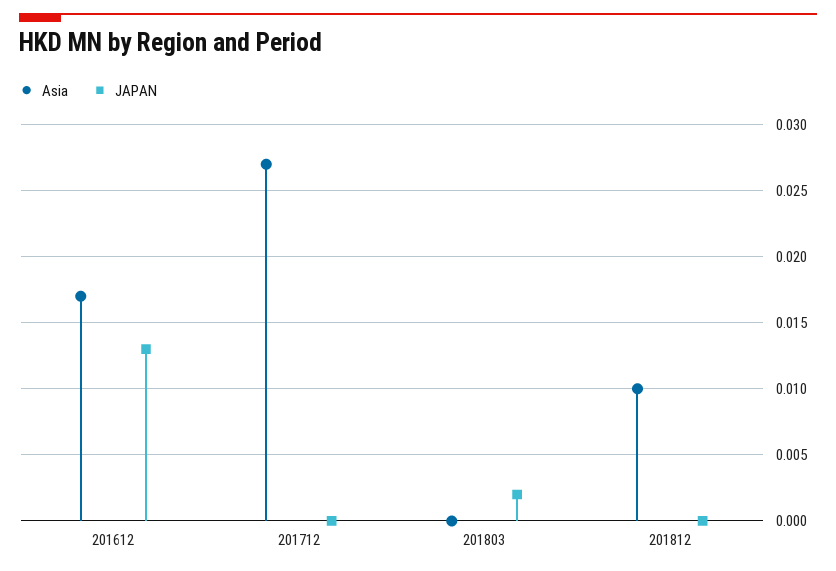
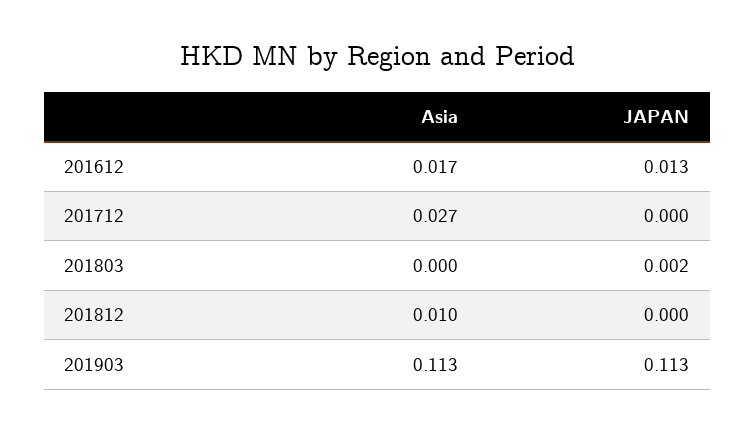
Asia, 201903: none -> 0.113
JAPAN, 201903: none -> 0.113

